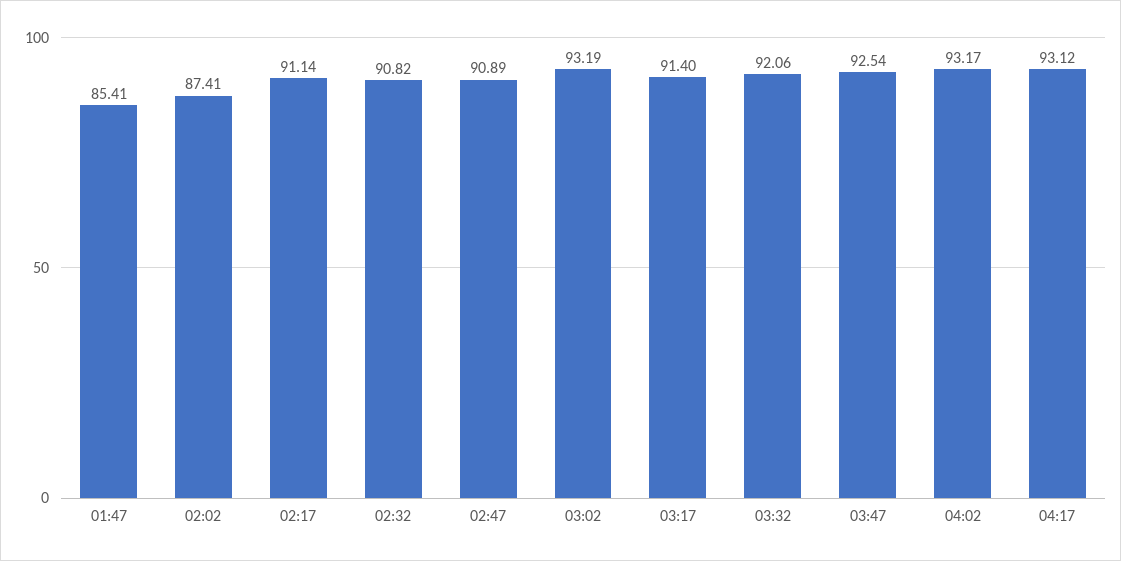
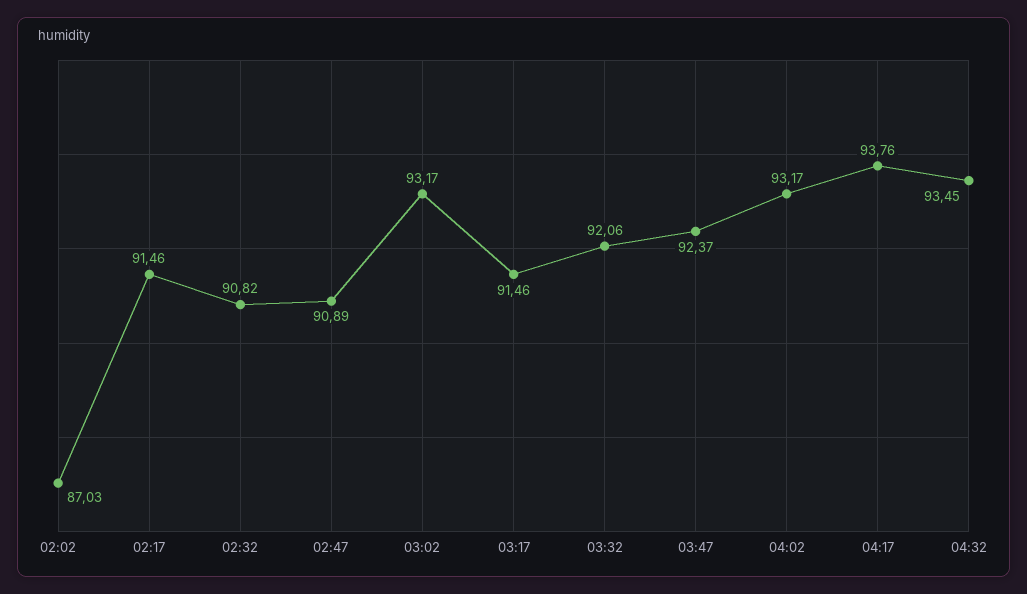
01:47: 85.41 -> none
02:02: 87.41 -> 87.03
02:17: 91.14 -> 91.46
03:02: 93.19 -> 93.17
03:17: 91.4 -> 91.46
03:47: 92.54 -> 92.37
04:17: 93.12 -> 93.76
04:32: none -> 93.45

